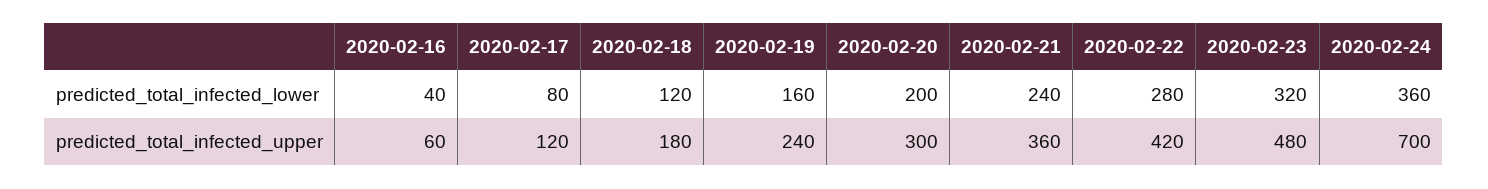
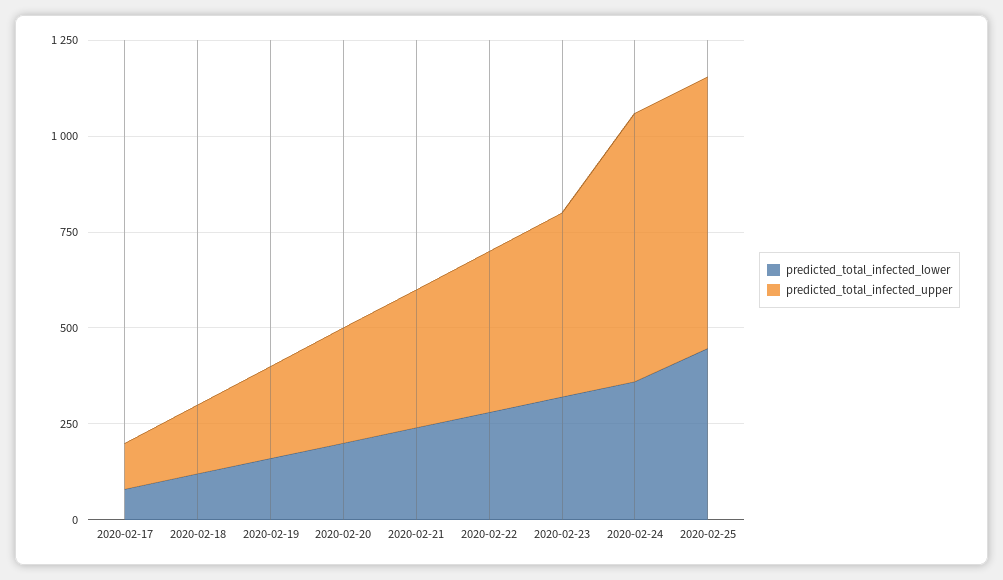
predicted_total_infected_lower, 2020-02-16: 40 -> none
predicted_total_infected_upper, 2020-02-16: 60 -> none
predicted_total_infected_lower, 2020-02-25: none -> 450
predicted_total_infected_upper, 2020-02-25: none -> 700

